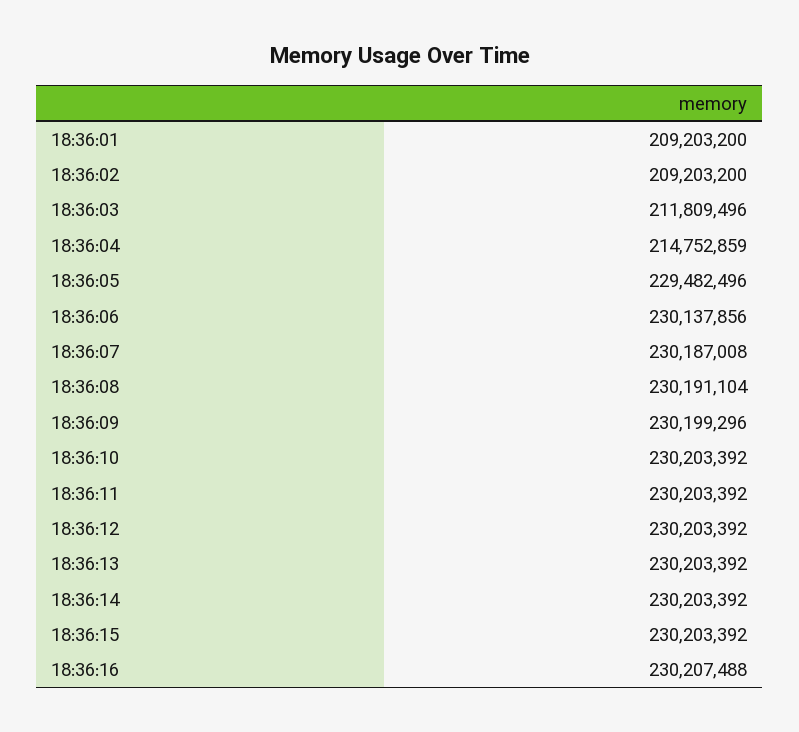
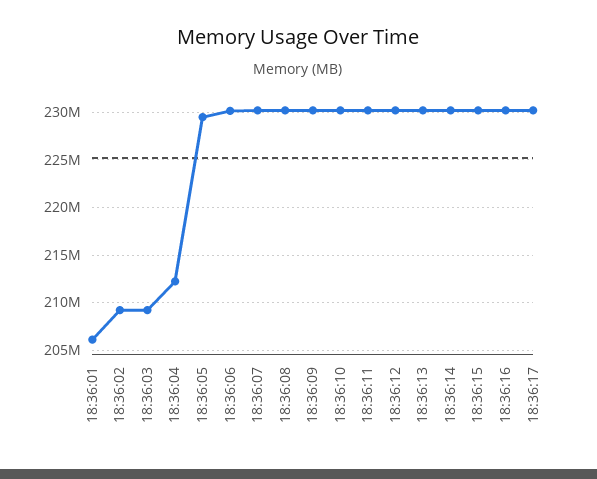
18:36:01: 209203200 -> 206000000
18:36:03: 211809496 -> 209000000
18:36:04: 214752859 -> 212000000
18:36:17: none -> 230000000

